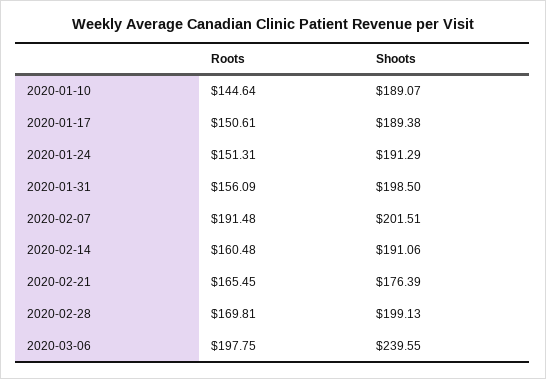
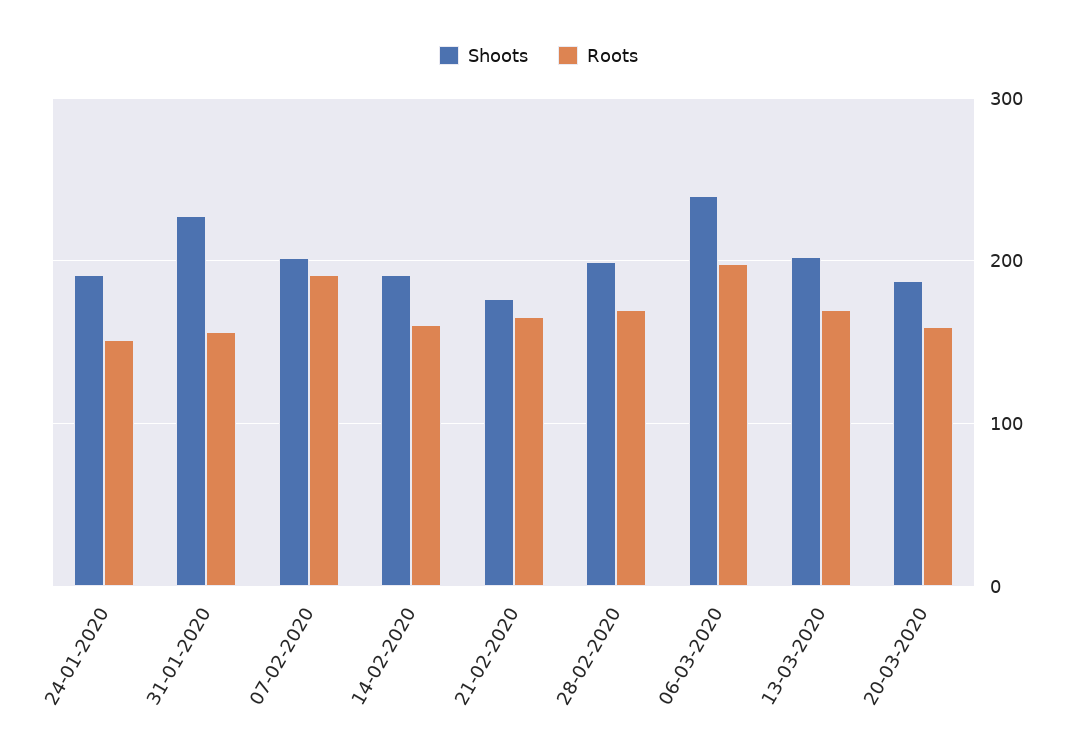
Roots, 2020-01-10: 144.64 -> none
Shoots, 2020-01-10: 189.07 -> none
Roots, 2020-01-17: 150.61 -> none
Shoots, 2020-01-17: 189.38 -> none
Shoots, 2020-01-31: 198.5 -> 230
Shoots, 13-03-2020: none -> 200
Roots, 13-03-2020: none -> 170
Shoots, 20-03-2020: none -> 190
Roots, 20-03-2020: none -> 160

